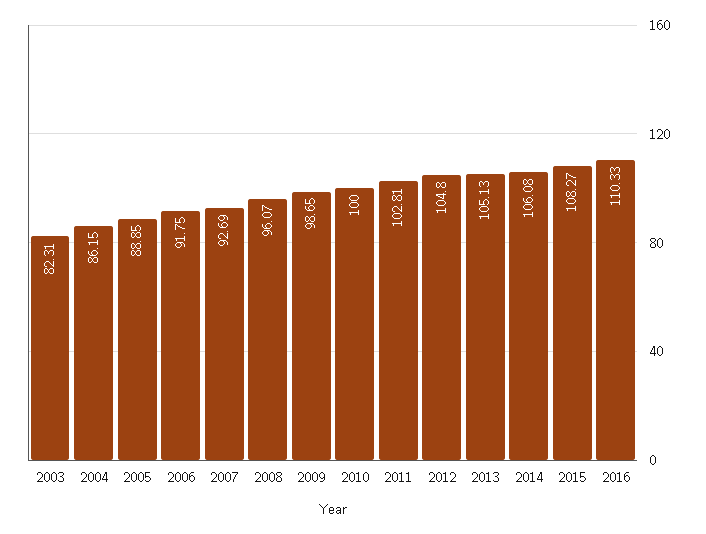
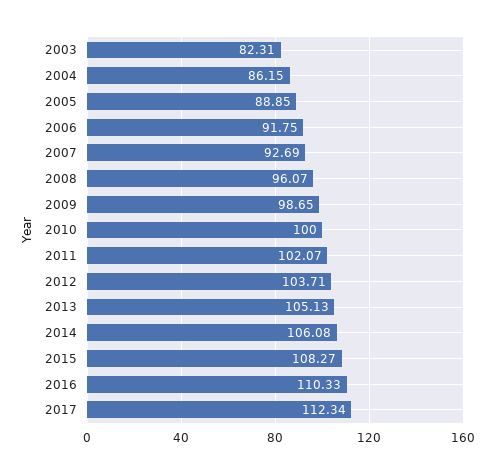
2011: 102.81 -> 102.07
2012: 104.8 -> 103.71
2017: none -> 112.34

